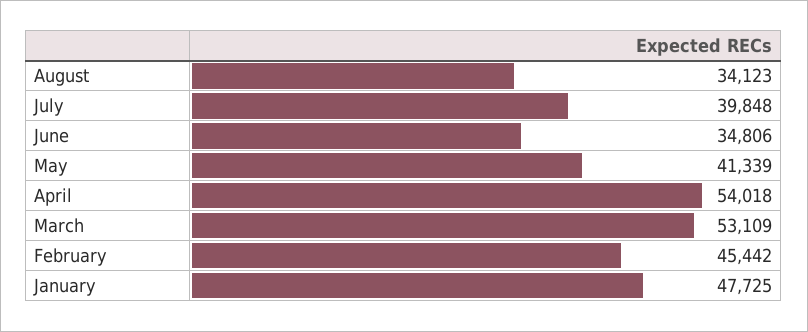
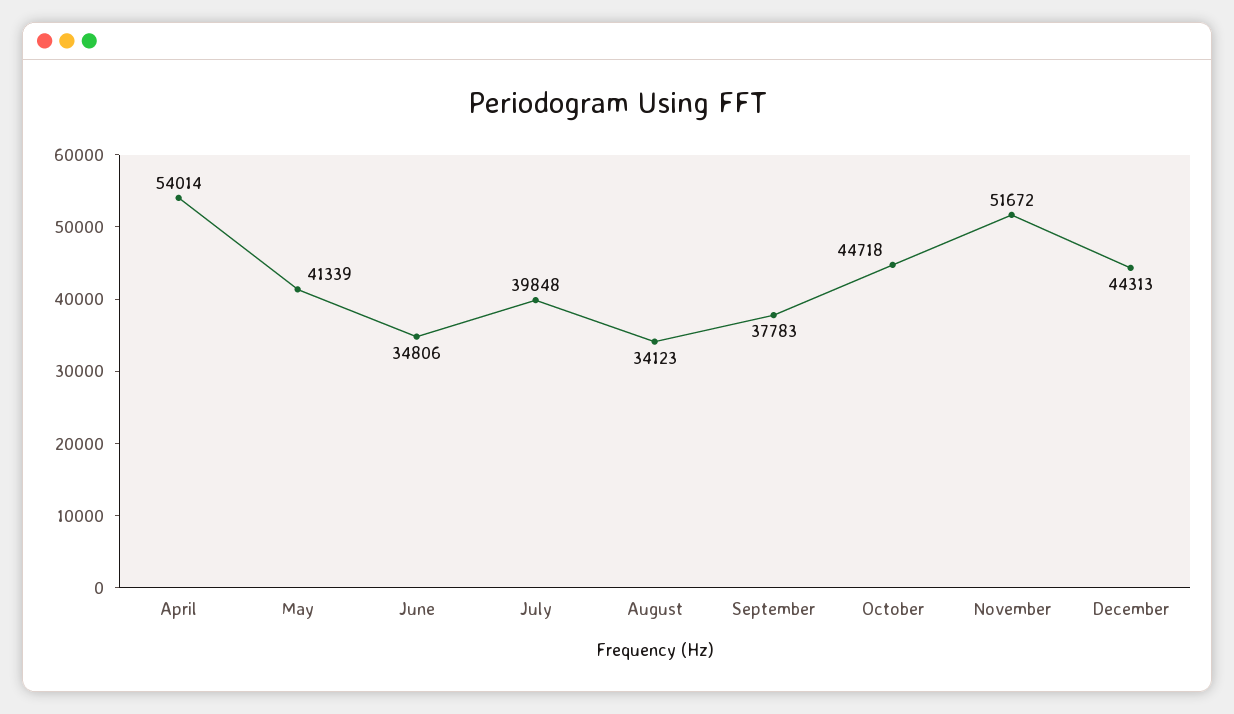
April: 54018 -> 54014
March: 53109 -> none
February: 45442 -> none
January: 47725 -> none
September: none -> 37783
October: none -> 44718
November: none -> 51672
December: none -> 44313

